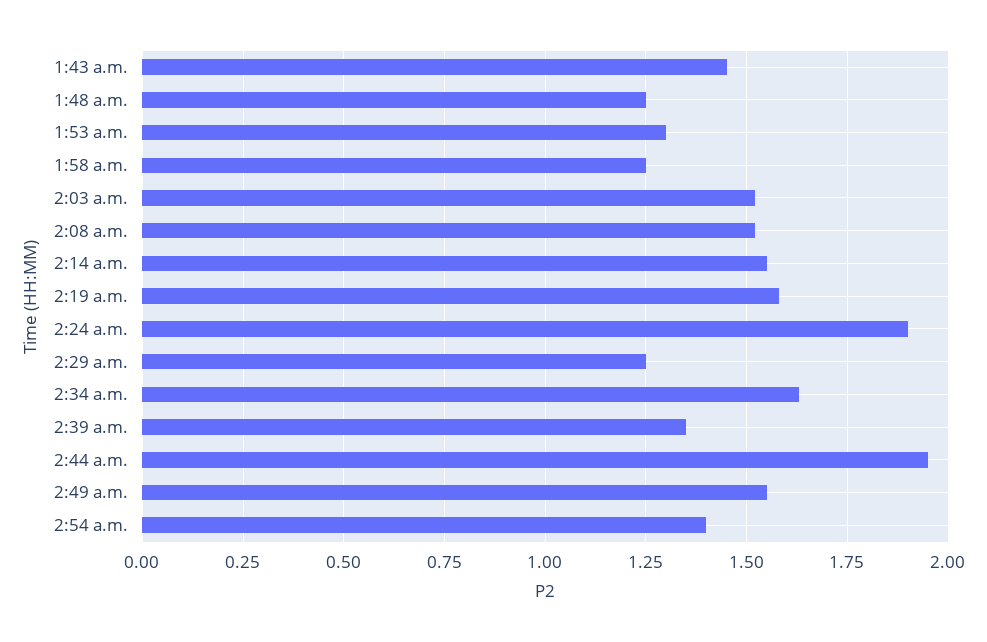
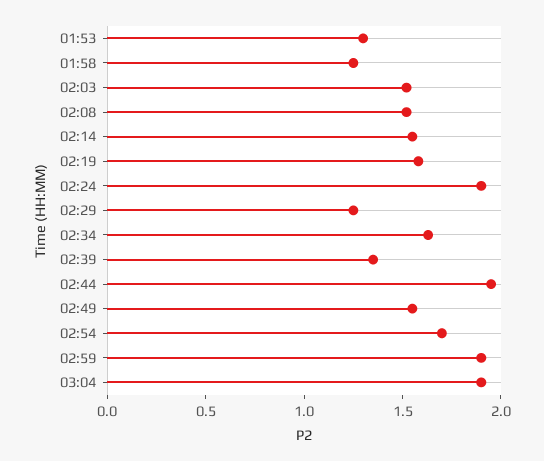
1:43 a.m.: 1.45 -> none
1:48 a.m.: 1.25 -> none
2:54 a.m.: 1.4 -> 1.7
02:59: none -> 1.9
03:04: none -> 1.9

